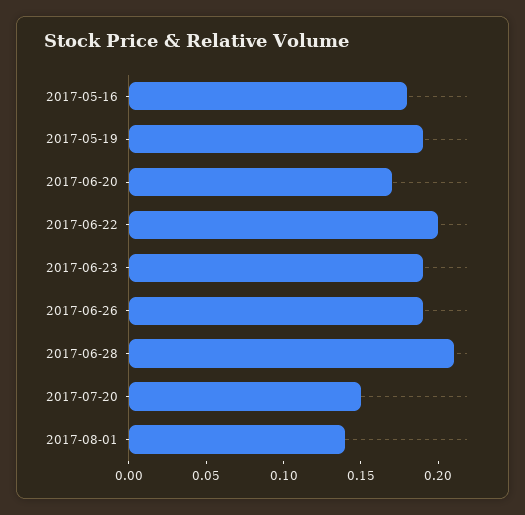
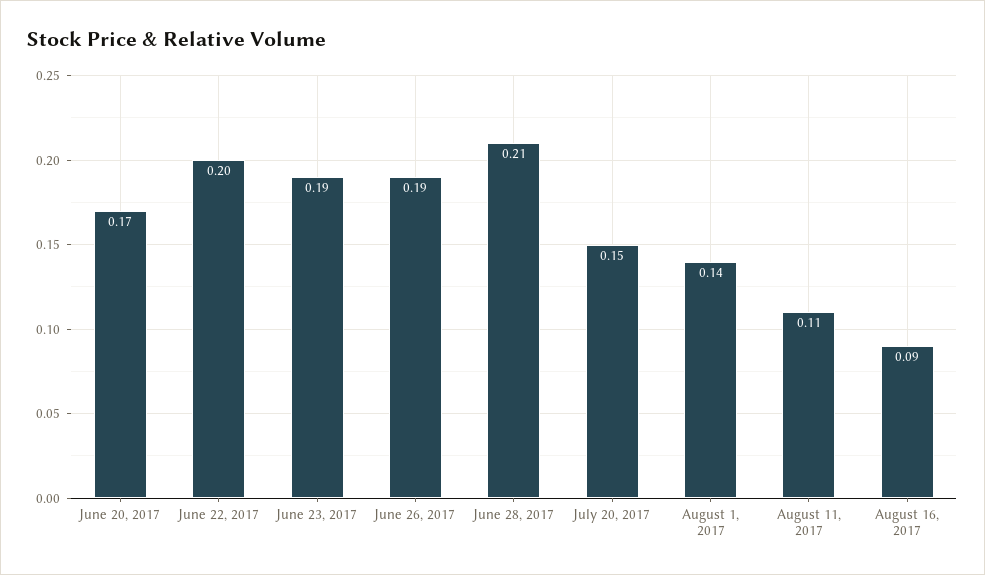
2017-05-16: 0.18 -> none
2017-05-19: 0.19 -> none
August 11, 2017: none -> 0.11
August 16, 2017: none -> 0.09

